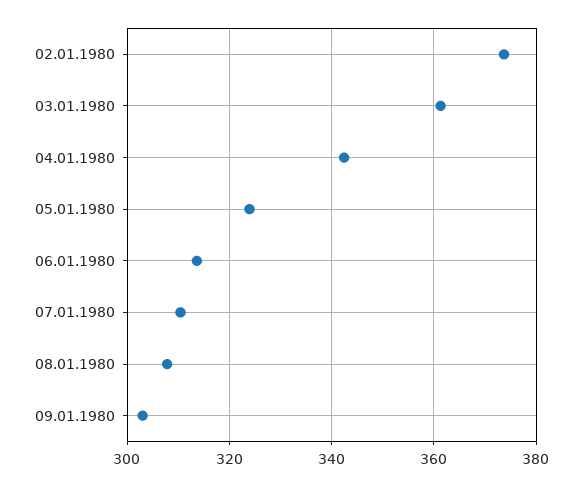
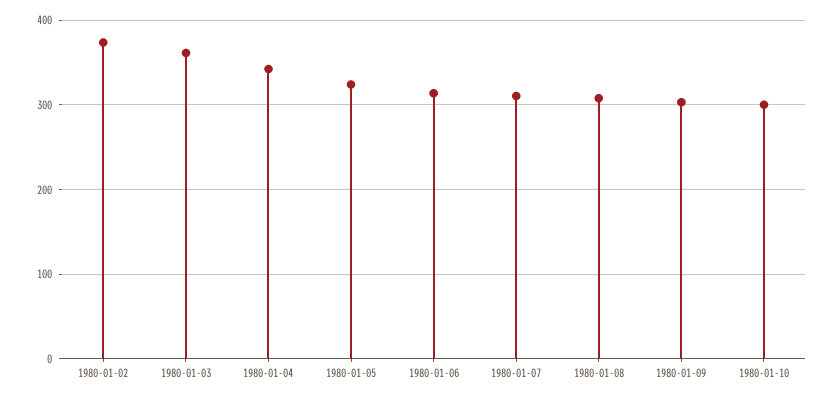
1980-01-10: none -> 300

